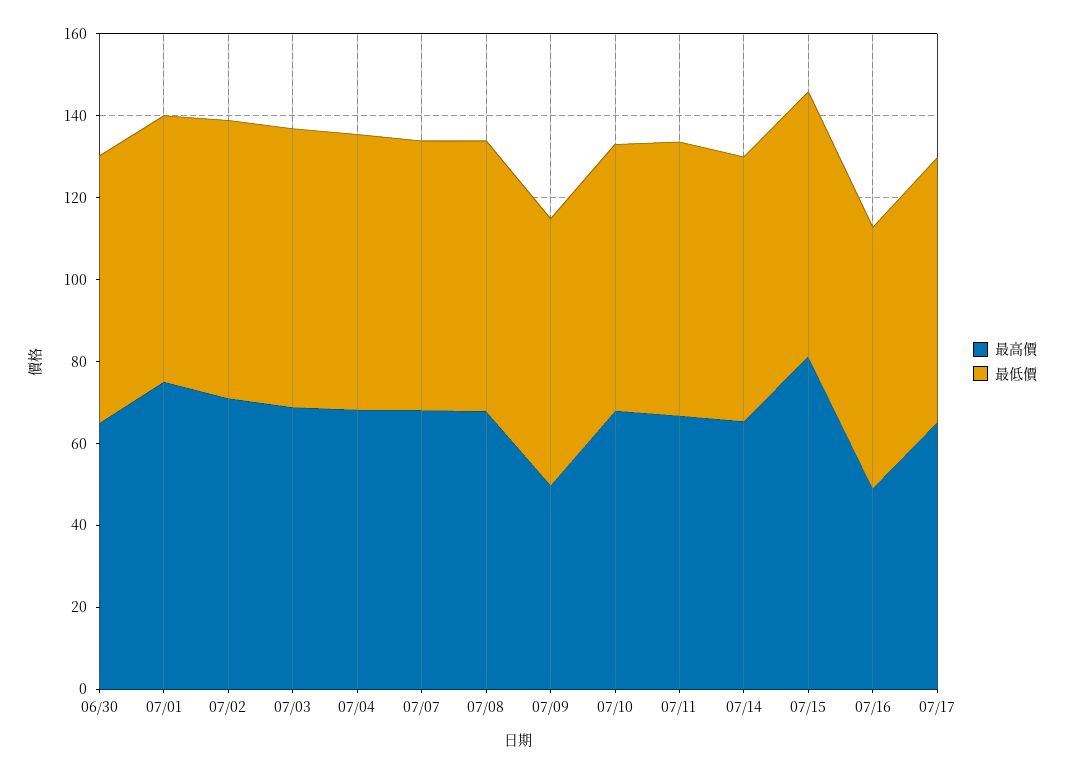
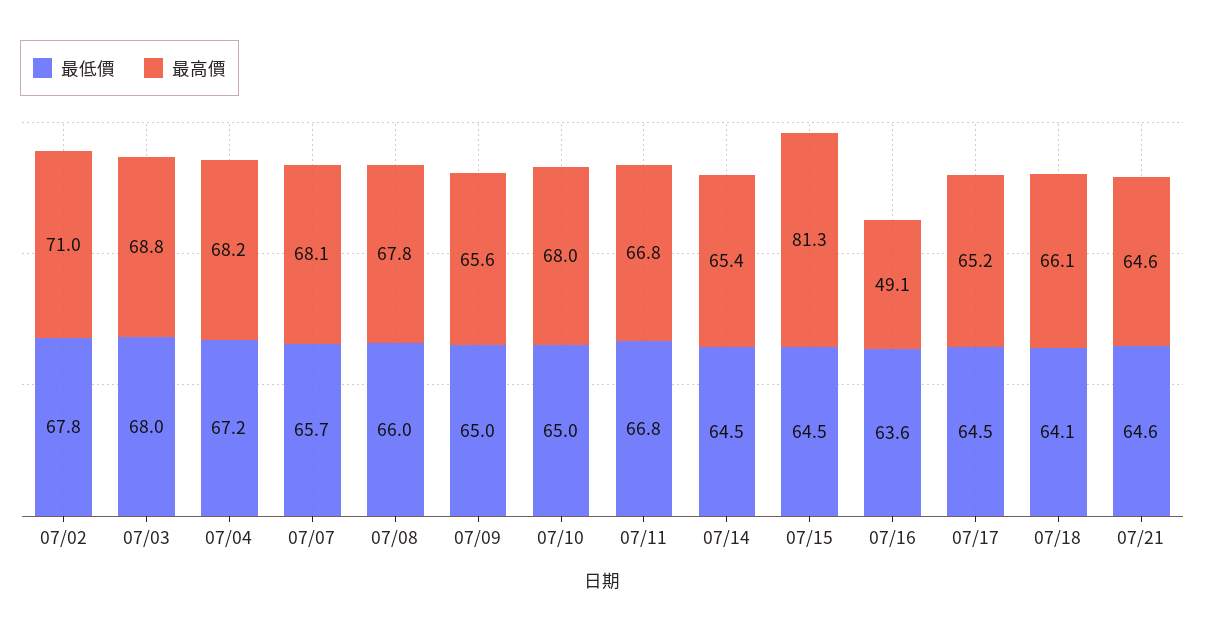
最高價, 06/30: 65 -> none
最低價, 06/30: 65 -> none
最高價, 07/01: 75 -> none
最低價, 07/01: 65 -> none
最高價, 07/09: 50 -> 65.6
最低價, 07/18: none -> 64.1
最高價, 07/18: none -> 66.1
最低價, 07/21: none -> 64.6
最高價, 07/21: none -> 64.6

